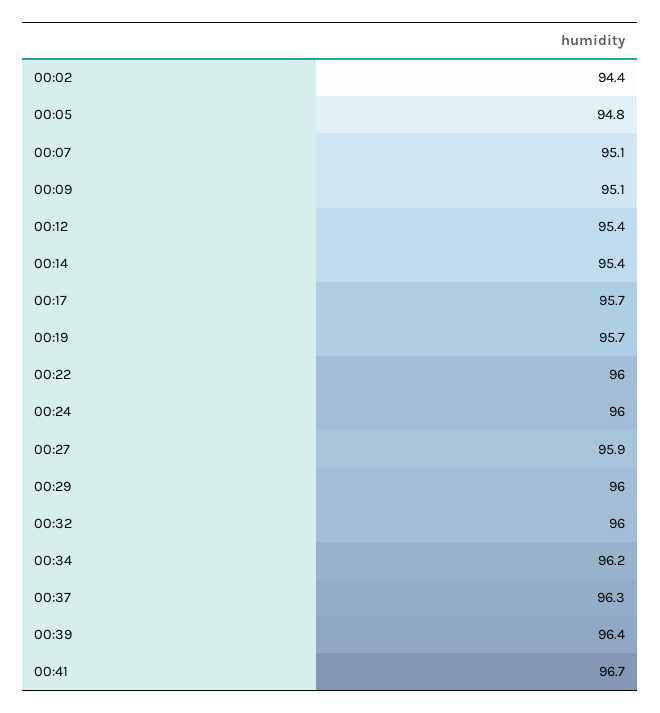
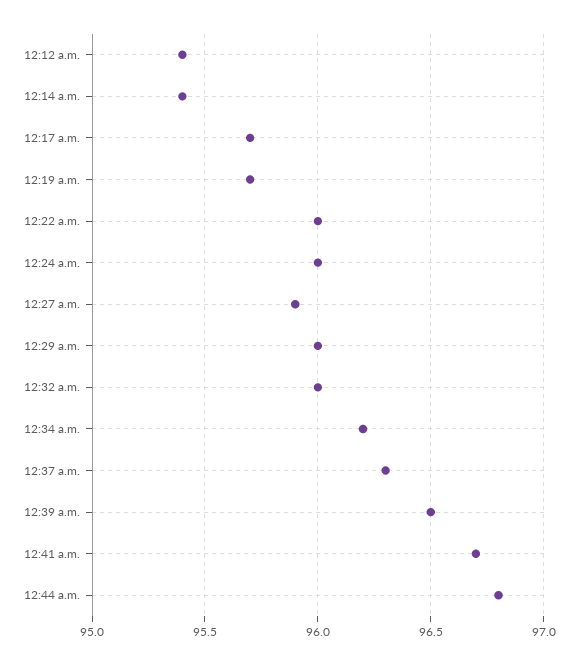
00:02: 94.4 -> none
00:05: 94.8 -> none
00:07: 95.1 -> none
00:09: 95.1 -> none
00:39: 96.4 -> 96.5
12:44 a.m.: none -> 96.8

